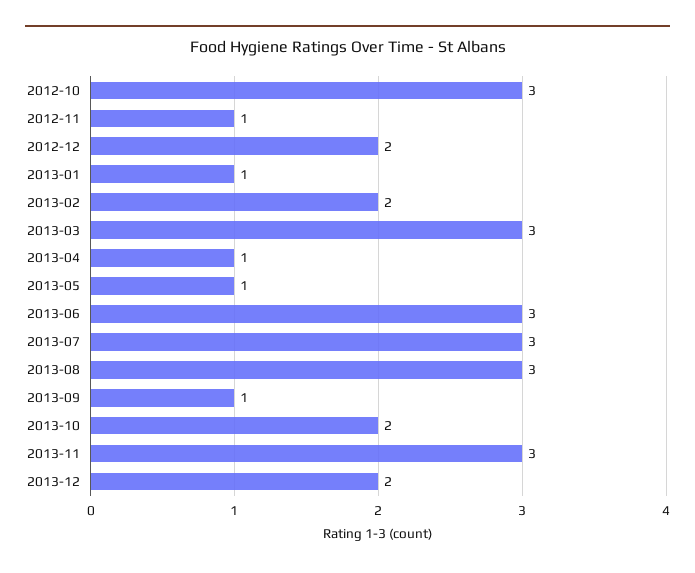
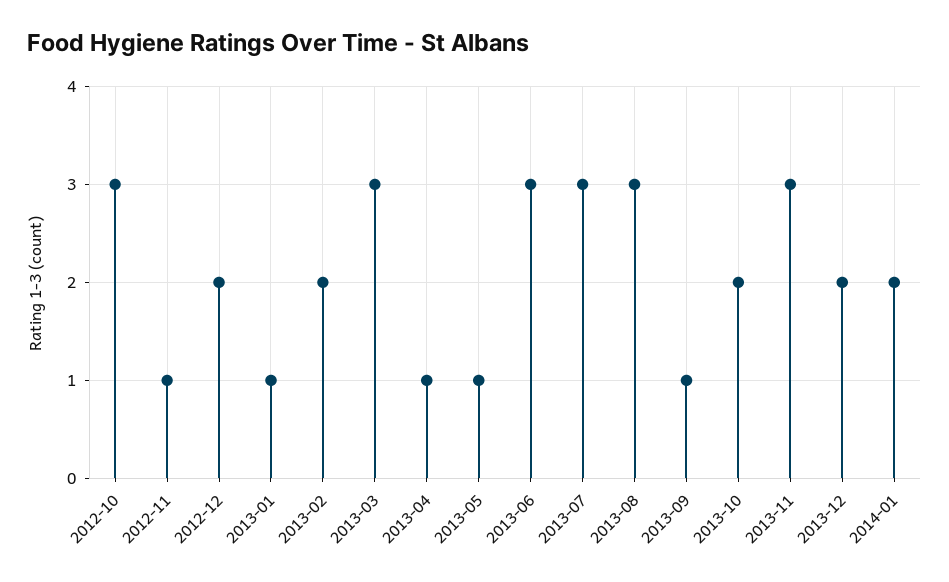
2014-01: none -> 2

